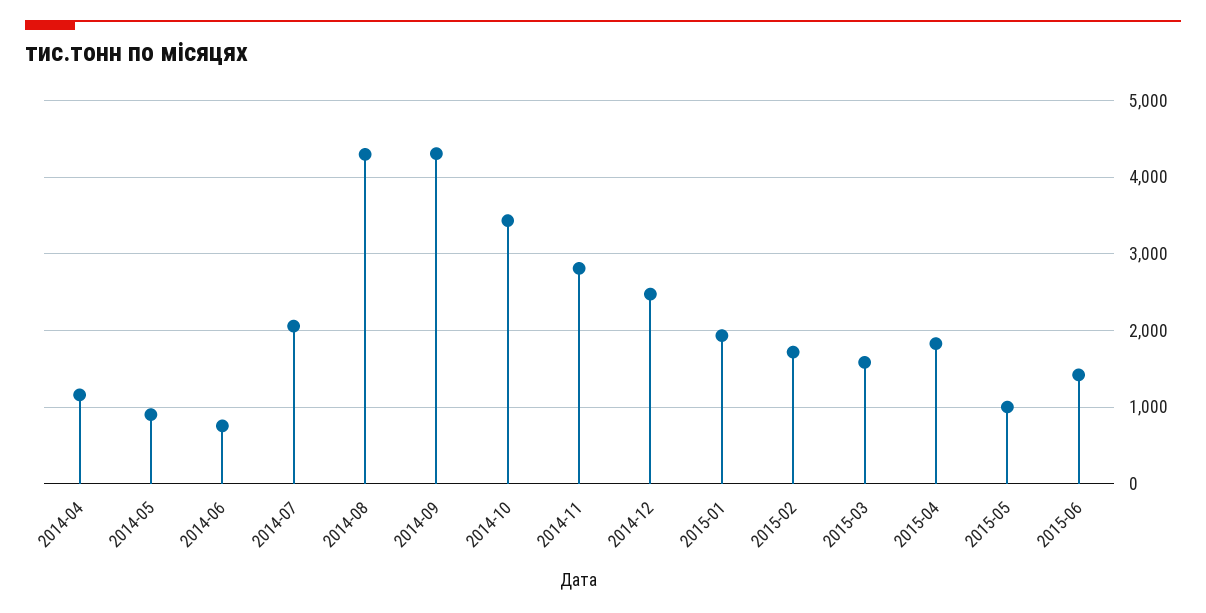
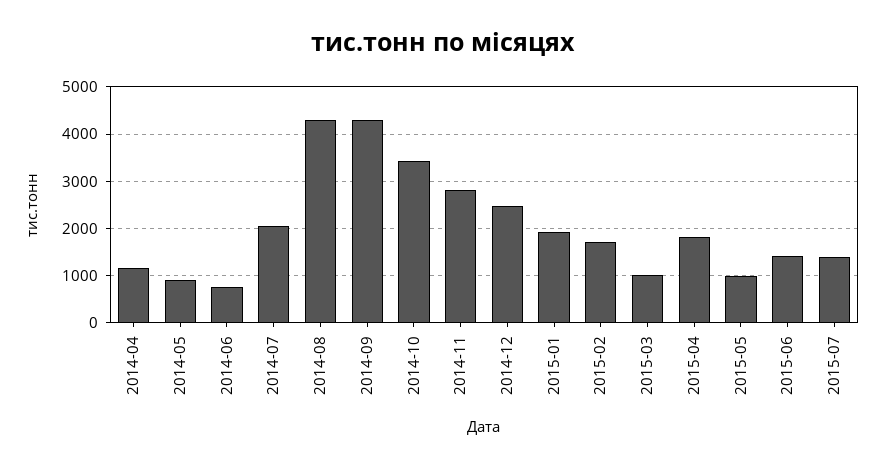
2015-03: 1600 -> 1000
2015-07: none -> 1400

